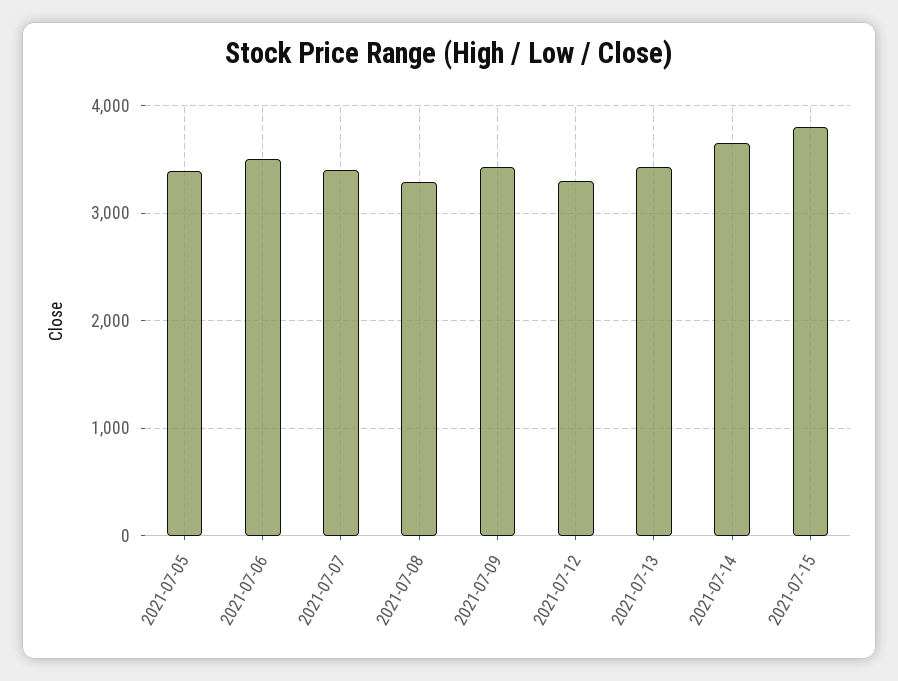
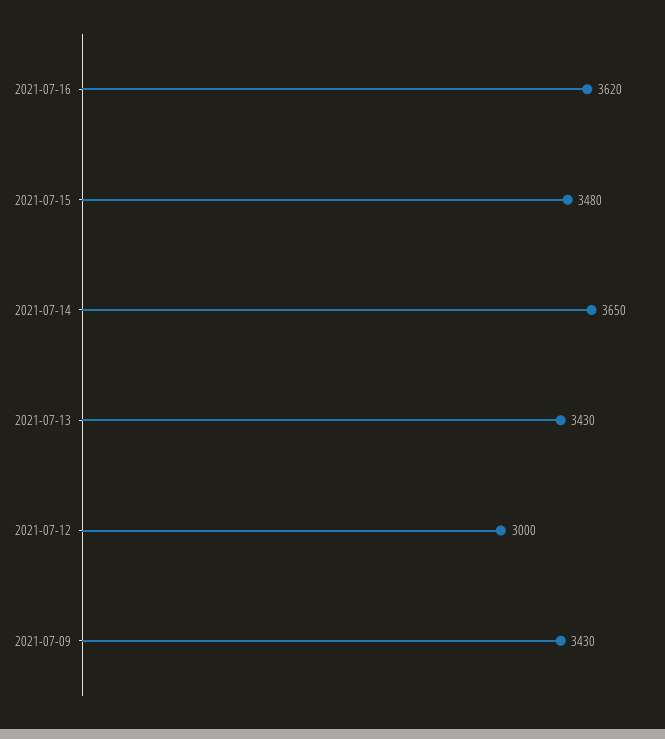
2021-07-05: 3400 -> none
2021-07-06: 3500 -> none
2021-07-07: 3400 -> none
2021-07-08: 3300 -> none
2021-07-12: 3300 -> 3000
2021-07-15: 3800 -> 3480
2021-07-16: none -> 3620

